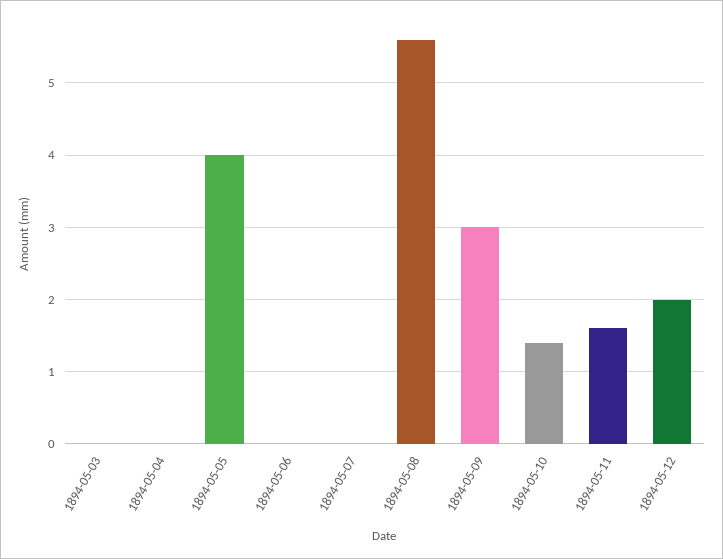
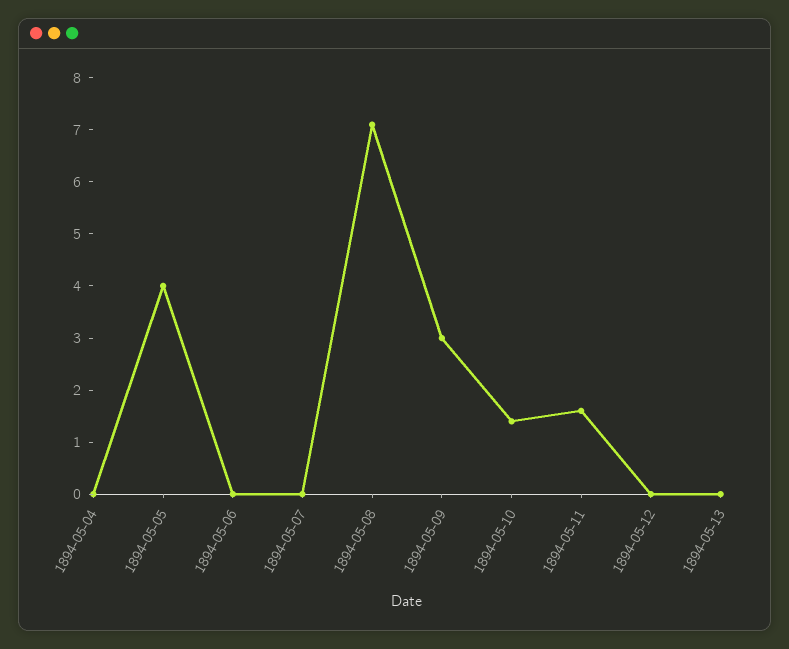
1894-05-03: 0 -> none
1894-05-08: 5.6 -> 7
1894-05-12: 2 -> 0
1894-05-13: none -> 0

